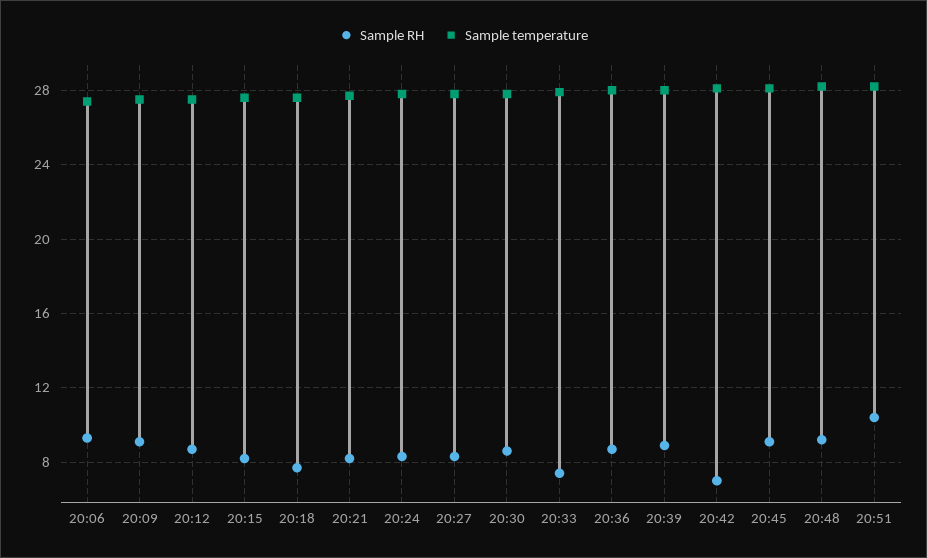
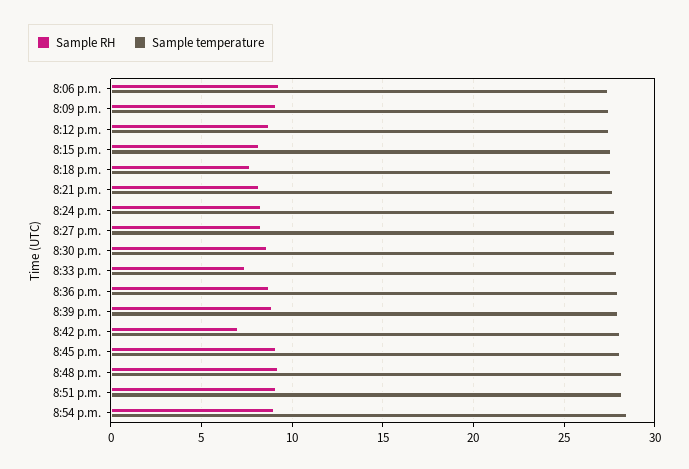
Sample RH, 20:51: 10.5 -> 9
Sample RH, 8:54 p.m.: none -> 9
Sample temperature, 8:54 p.m.: none -> 28.5

